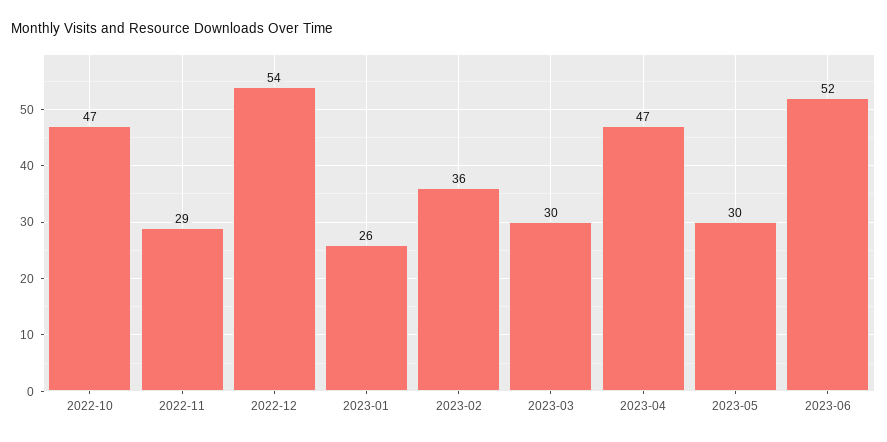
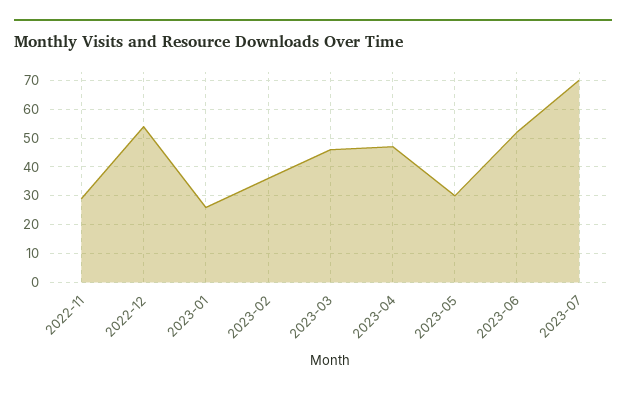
2022-10: 47 -> none
2023-03: 30 -> 45
2023-07: none -> 70

